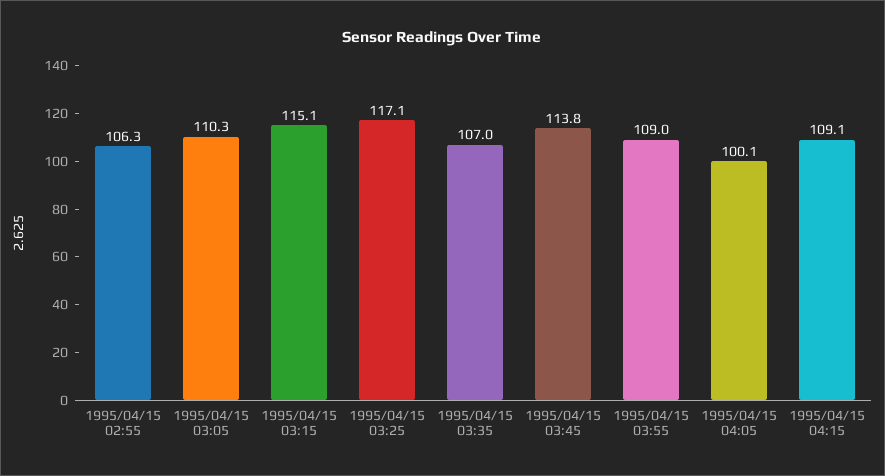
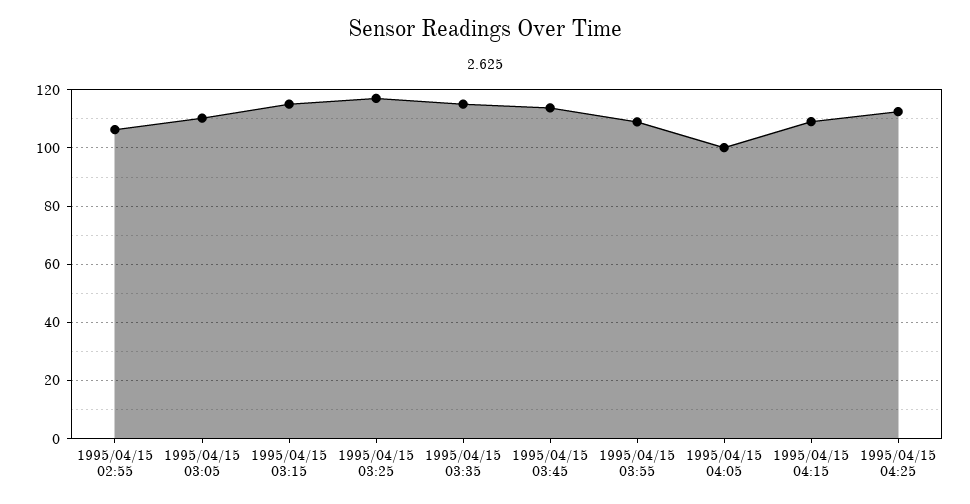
1995/04/15 03:35: 107 -> 115
1995/04/15 04:25: none -> 112.5

